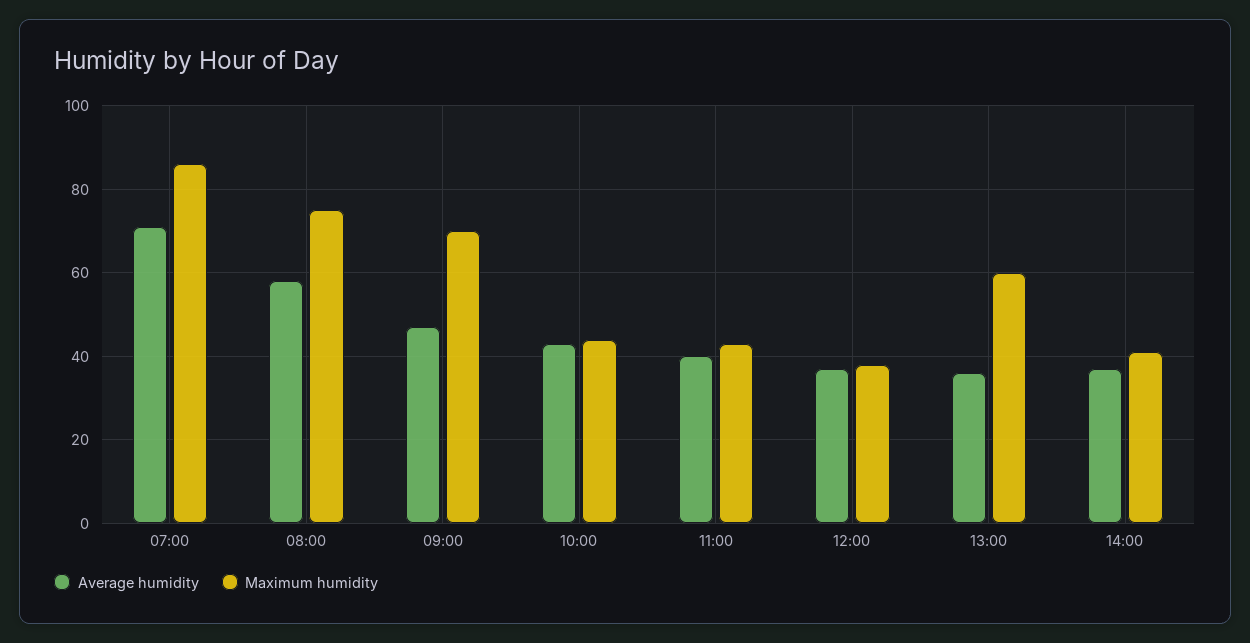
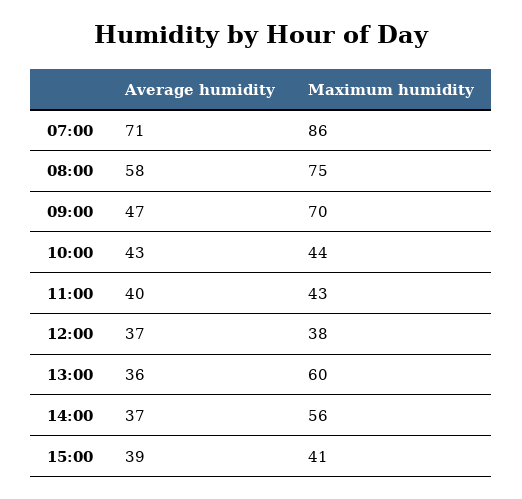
Maximum humidity, 14:00: 40 -> 56
Average humidity, 15:00: none -> 39
Maximum humidity, 15:00: none -> 41

